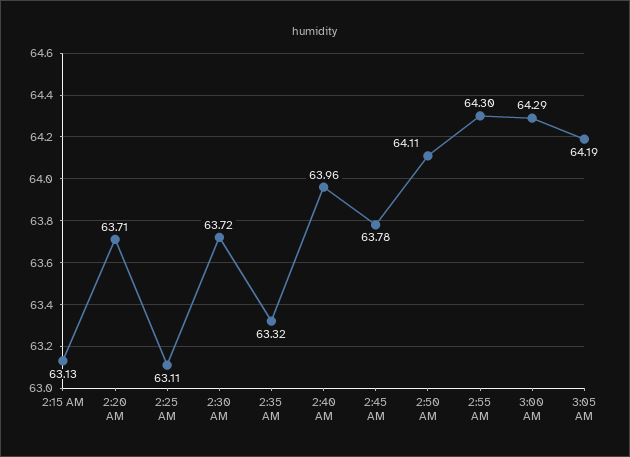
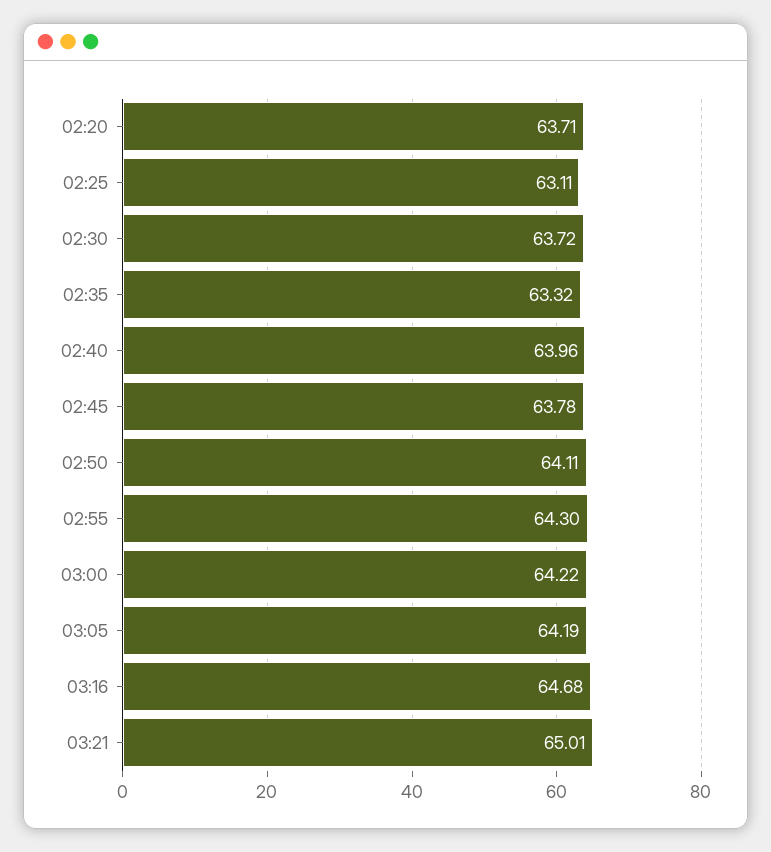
2:15 AM: 63.13 -> none
3:00 AM: 64.29 -> 64.22
03:16: none -> 64.68
03:21: none -> 65.01

